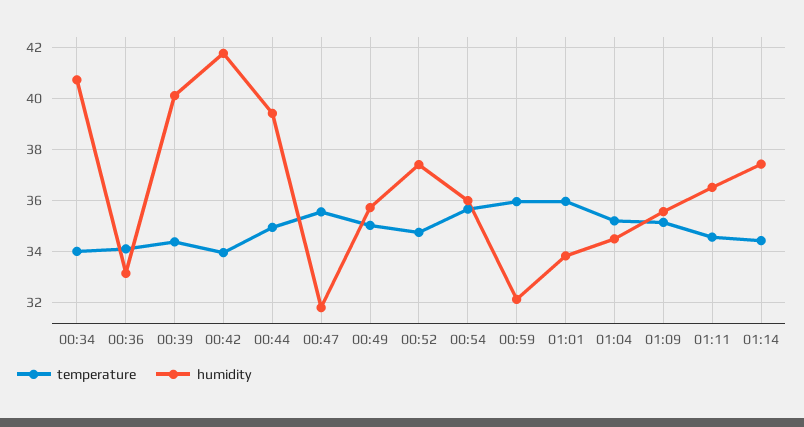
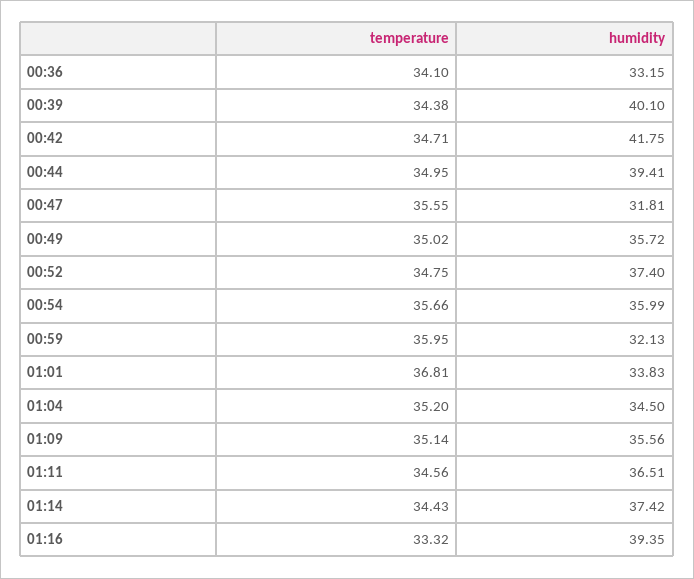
temperature, 00:34: 34 -> none
humidity, 00:34: 40.75 -> none
temperature, 00:42: 34 -> 34.71
temperature, 01:01: 36 -> 36.81
temperature, 01:16: none -> 33.32
humidity, 01:16: none -> 39.35

